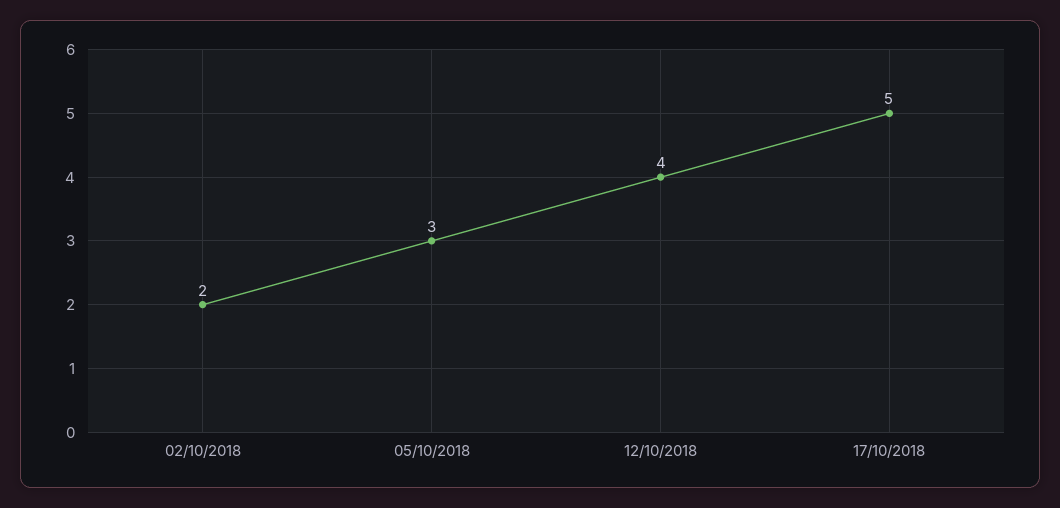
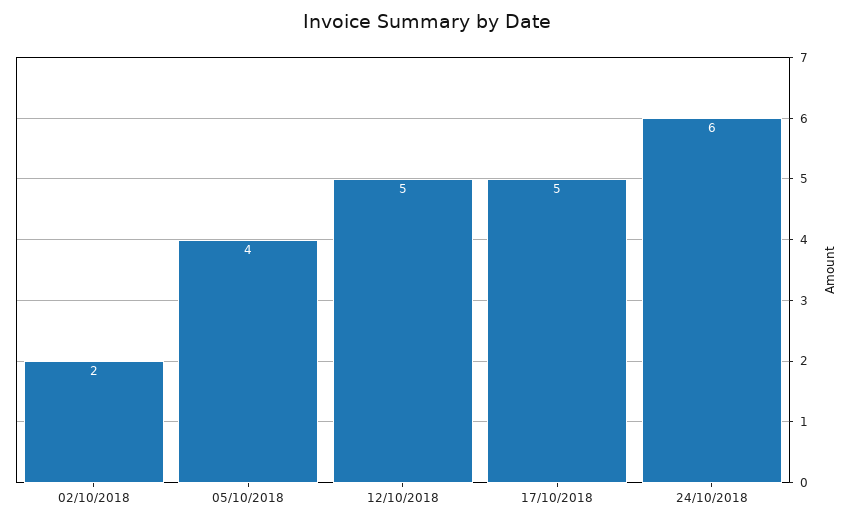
05/10/2018: 3 -> 4
12/10/2018: 4 -> 5
24/10/2018: none -> 6

